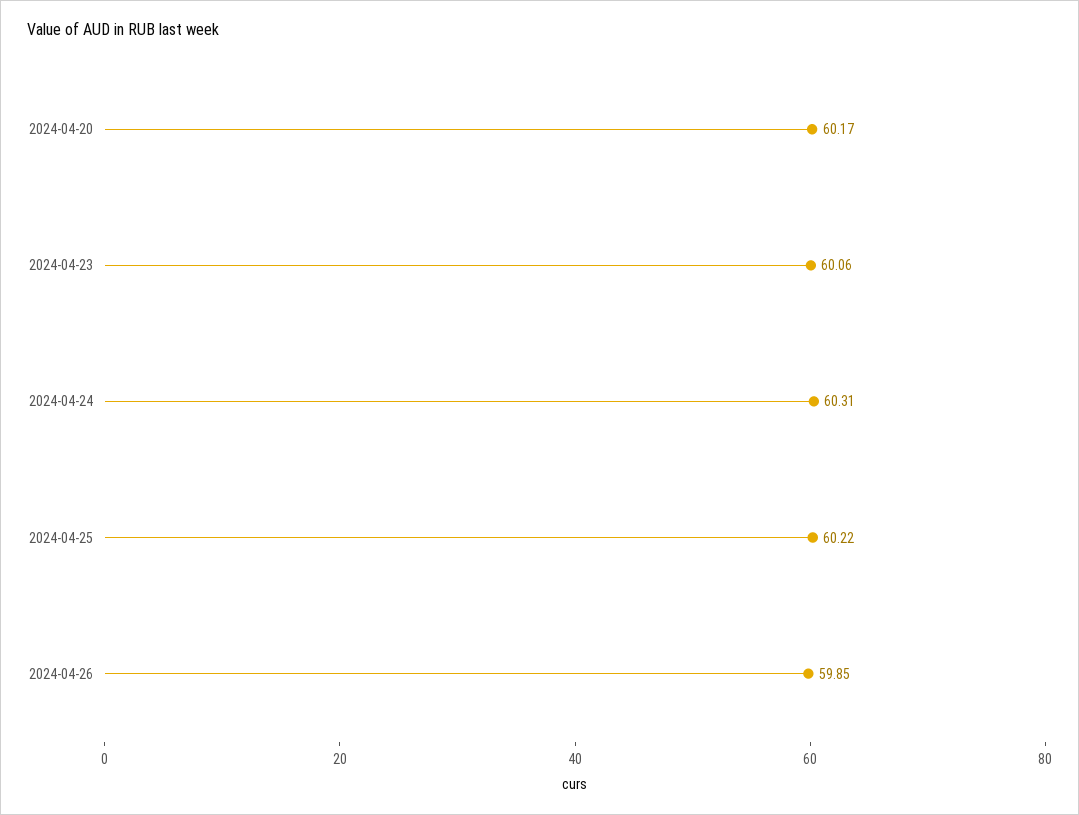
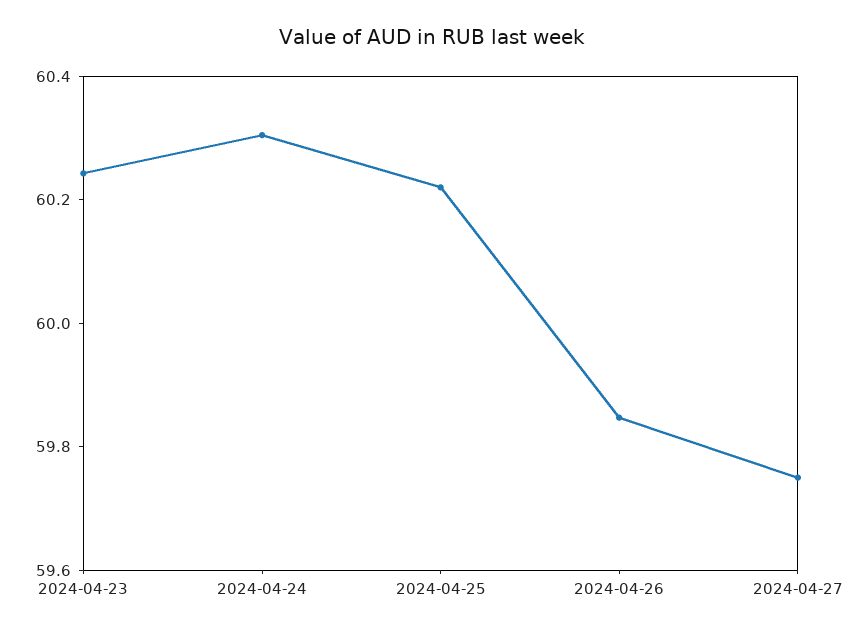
2024-04-20: 60.17 -> none
2024-04-23: 60.06 -> 60.25
2024-04-27: none -> 59.75

